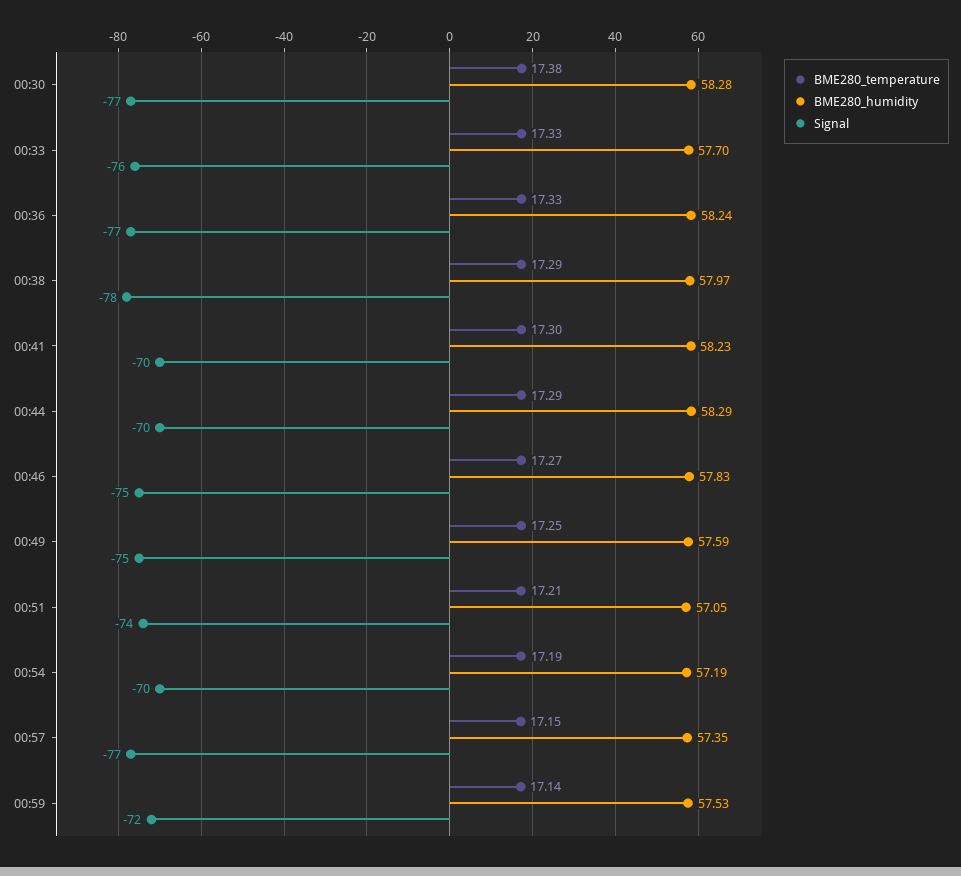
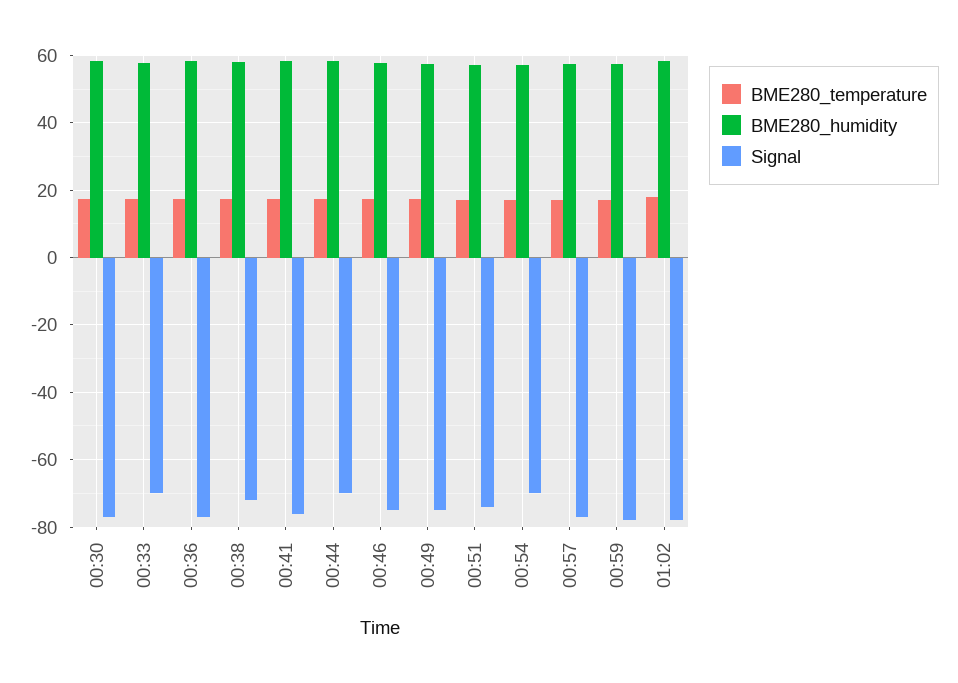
Signal, 00:33: -76 -> -70
Signal, 00:38: -78 -> -72
Signal, 00:41: -70 -> -76
Signal, 00:59: -72 -> -78
BME280_temperature, 01:02: none -> 18
BME280_humidity, 01:02: none -> 58
Signal, 01:02: none -> -78

